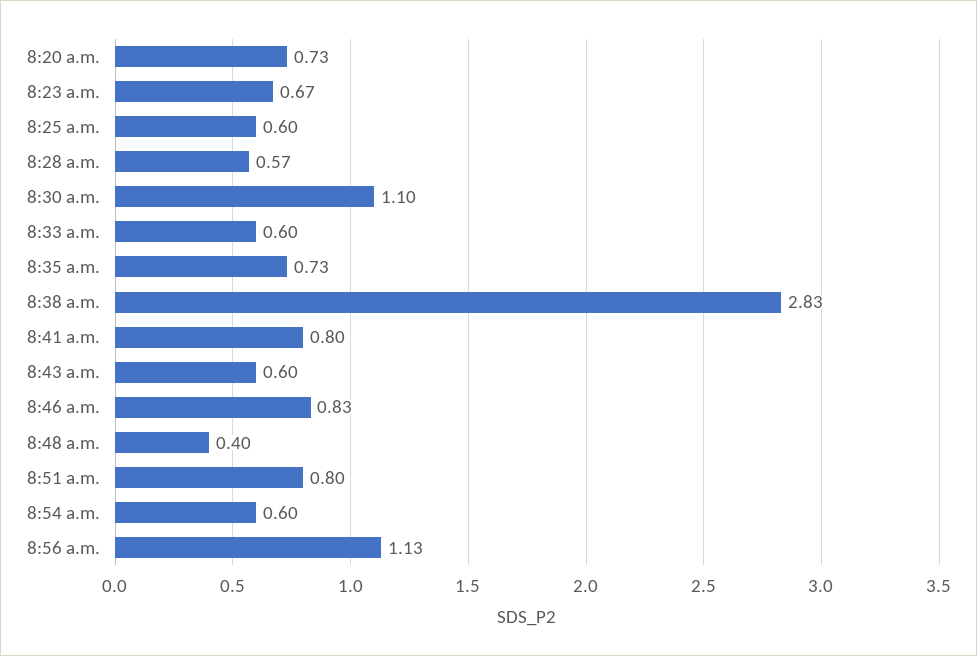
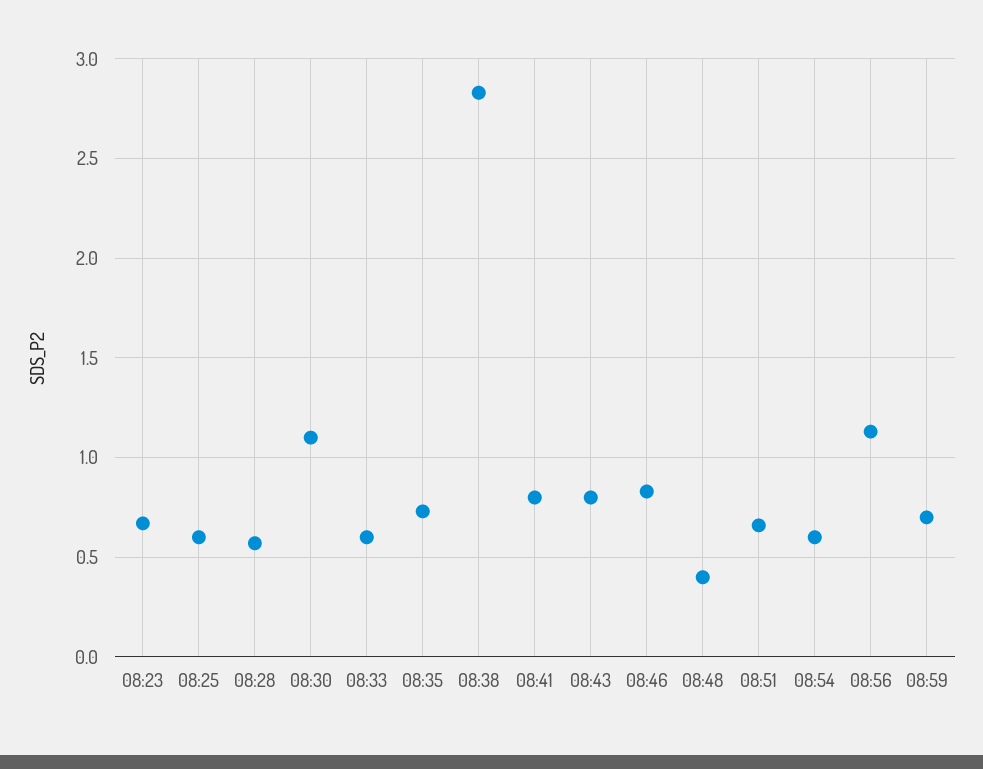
8:20 a.m.: 0.73 -> none
8:43 a.m.: 0.6 -> 0.8
8:51 a.m.: 0.8 -> 0.65
08:59: none -> 0.7

